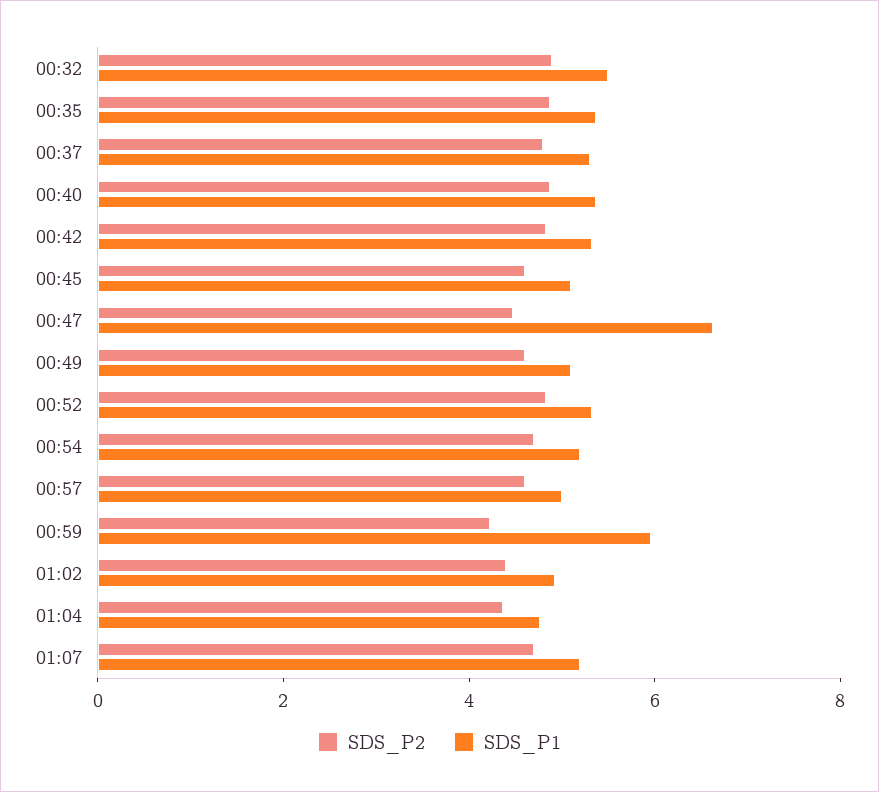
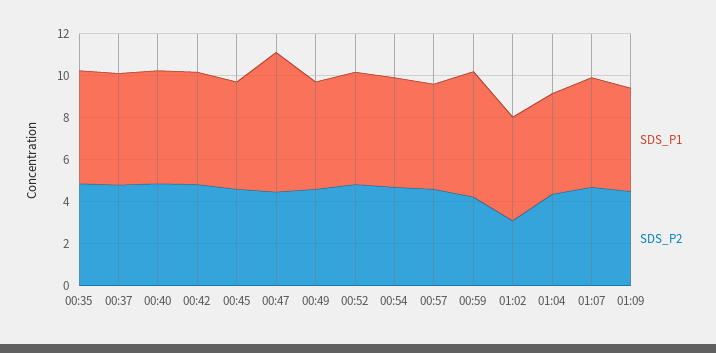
SDS_P2, 00:32: 5 -> none
SDS_P1, 00:32: 5.5 -> none
SDS_P2, 01:02: 4.5 -> 3
SDS_P1, 01:09: none -> 5
SDS_P2, 01:09: none -> 4.5

